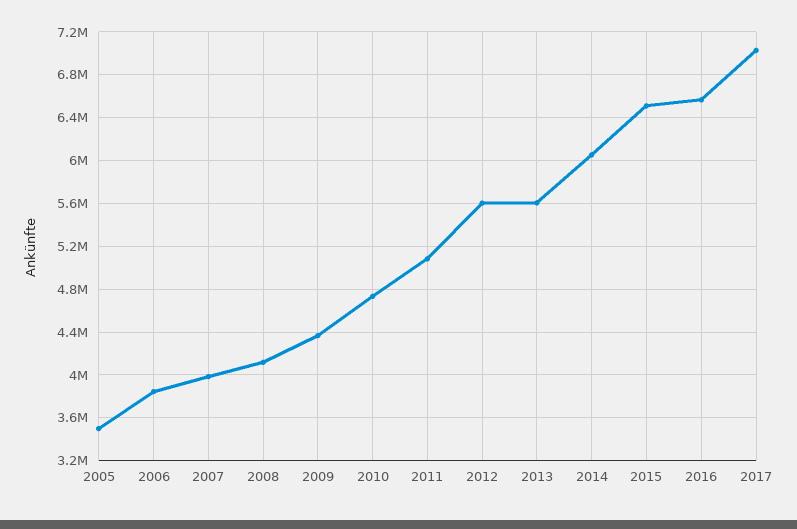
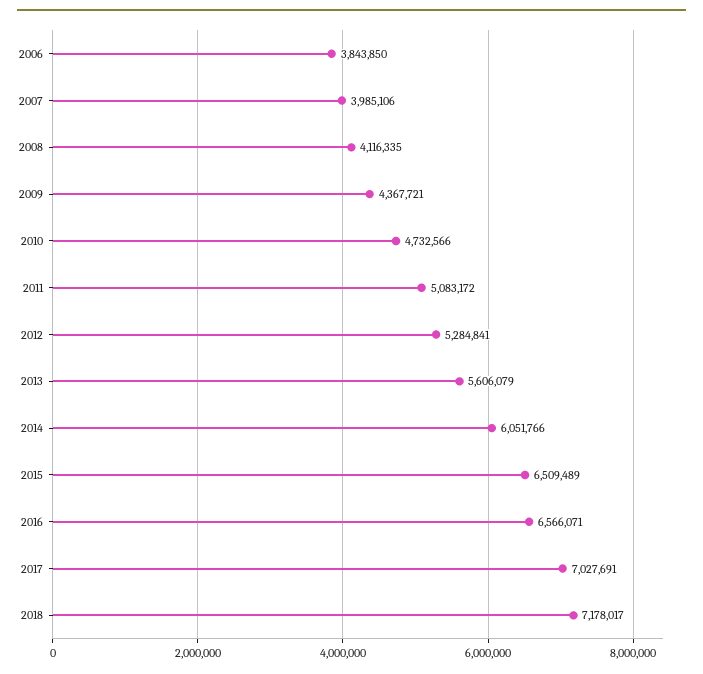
2005: 3500000 -> none
2012: 5600000 -> 5284841
2018: none -> 7178017

